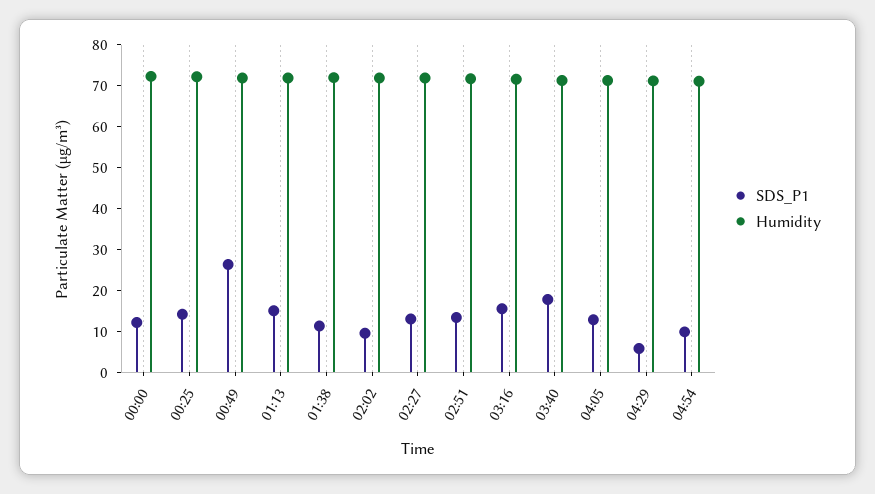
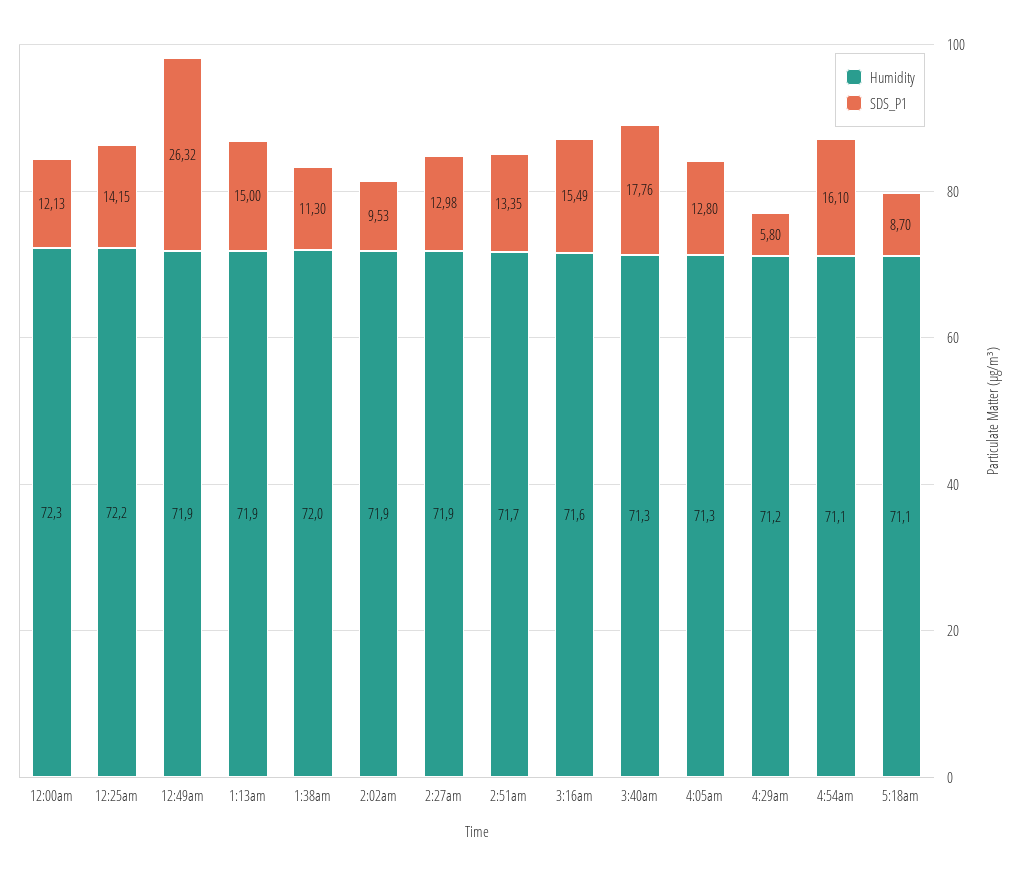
SDS_P1, 04:54: 10 -> 16.1
Humidity, 5:18am: none -> 71.1
SDS_P1, 5:18am: none -> 8.7

